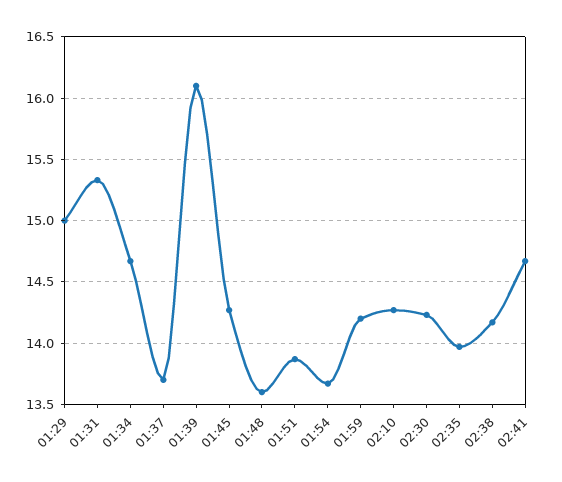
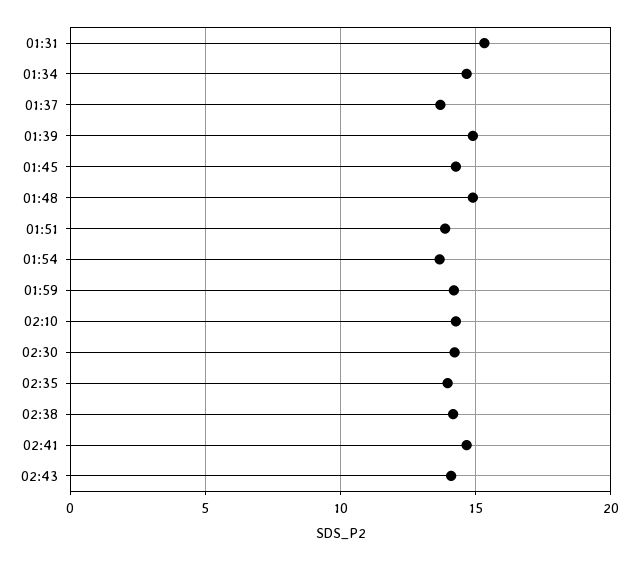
01:29: 15 -> none
01:39: 16.1 -> 15
01:48: 13.6 -> 15
02:43: none -> 14

